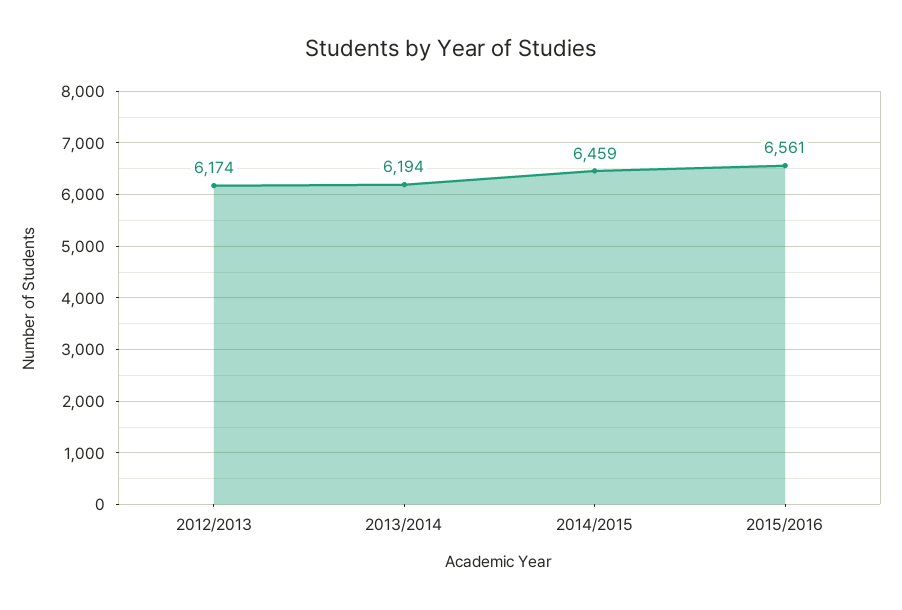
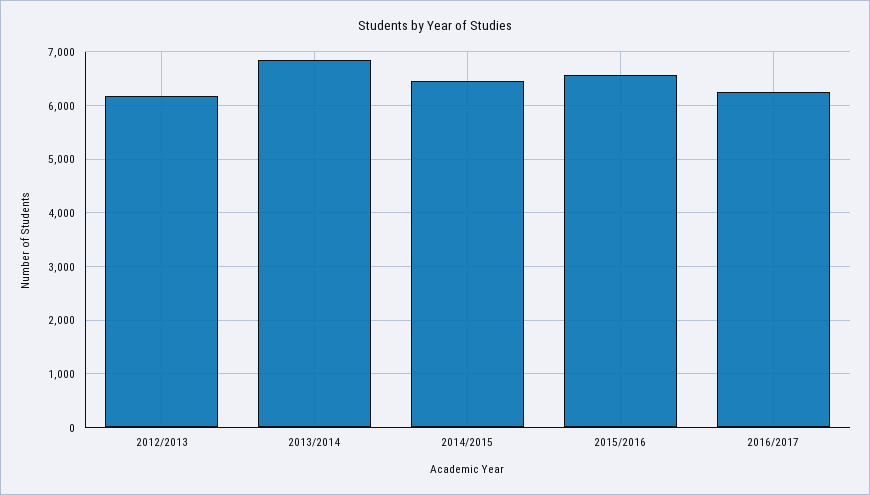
2013/2014: 6194 -> 6800
2016/2017: none -> 6200

